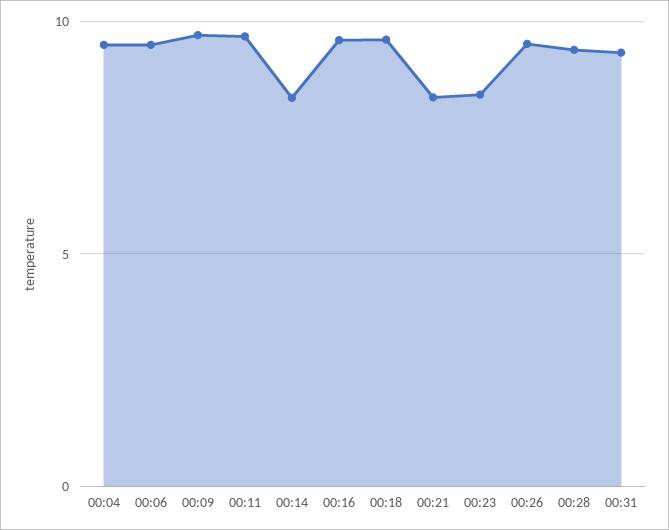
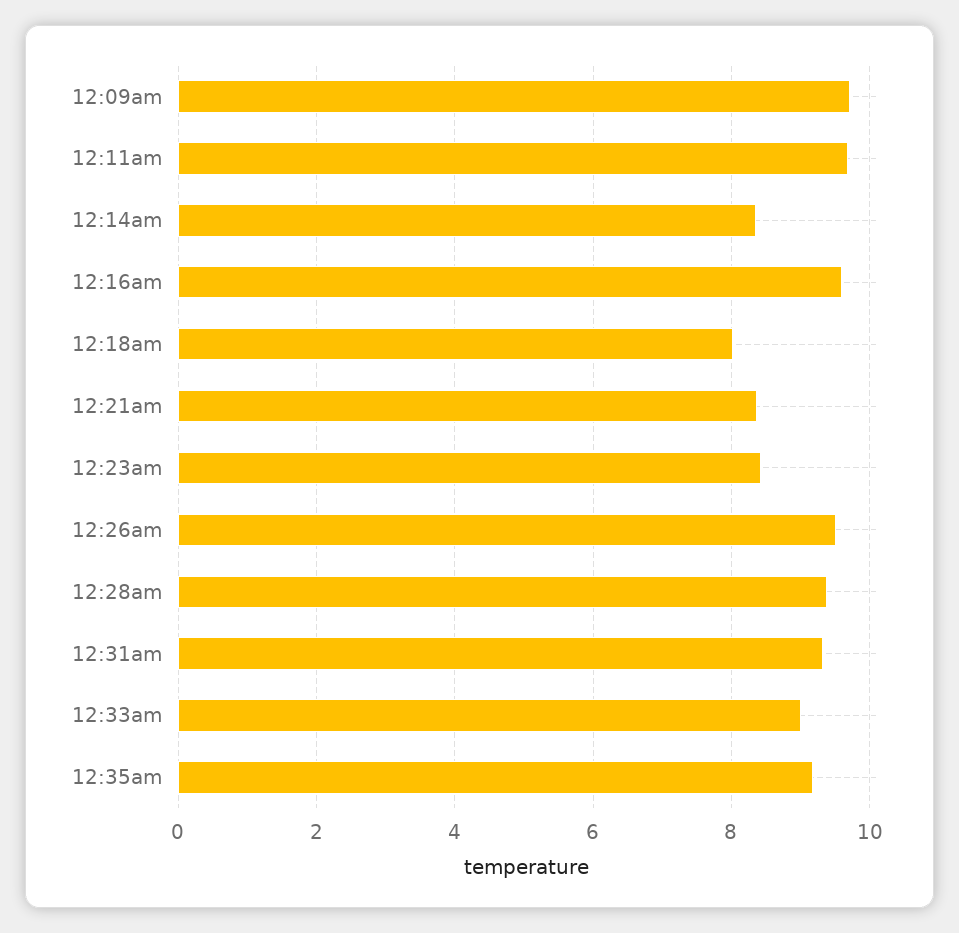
00:04: 9.5 -> none
00:06: 9.5 -> none
00:18: 9.5 -> 8
12:33am: none -> 9
12:35am: none -> 9.2

